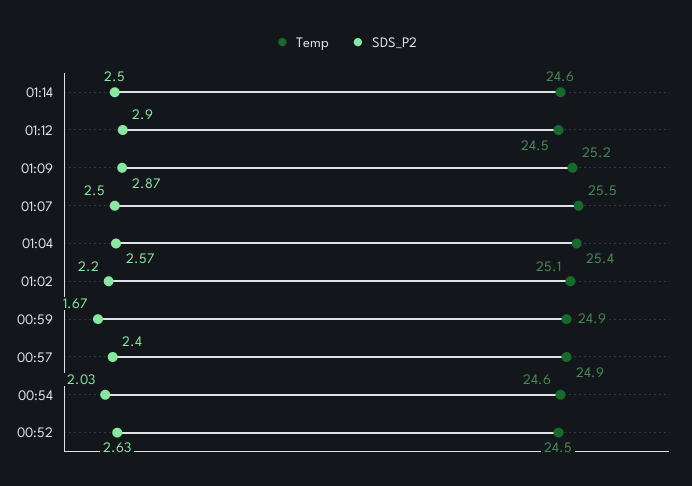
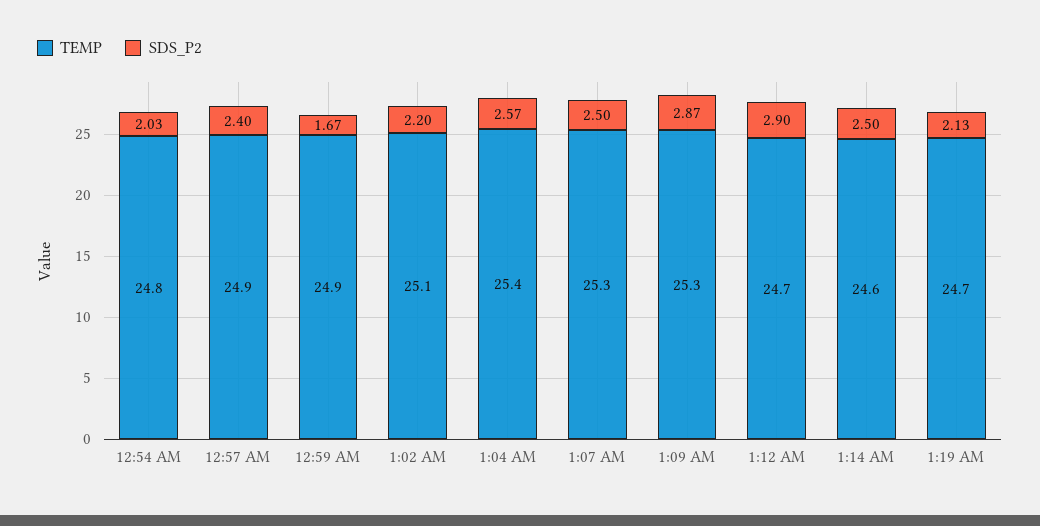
Temp, 01:12: 24.5 -> 24.7
Temp, 01:09: 25.2 -> 25.3
Temp, 01:07: 25.5 -> 25.3
Temp, 00:54: 24.6 -> 24.8
Temp, 00:52: 24.5 -> none
SDS_P2, 00:52: 2.63 -> none
Temp, 1:19 AM: none -> 24.7
SDS_P2, 1:19 AM: none -> 2.13

